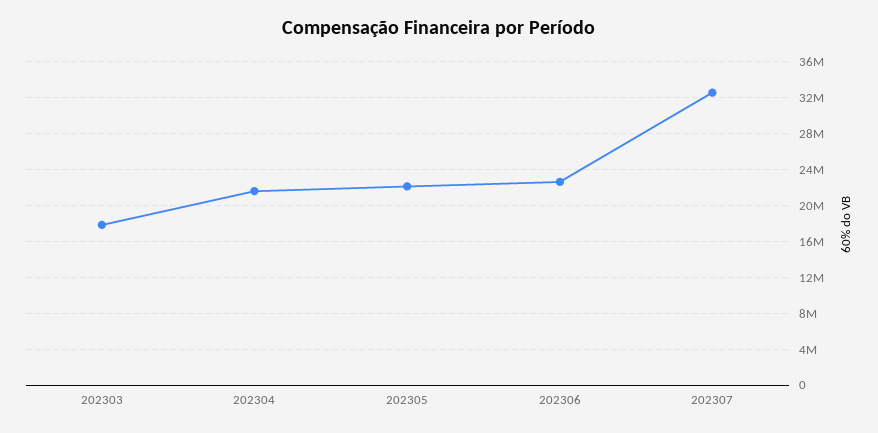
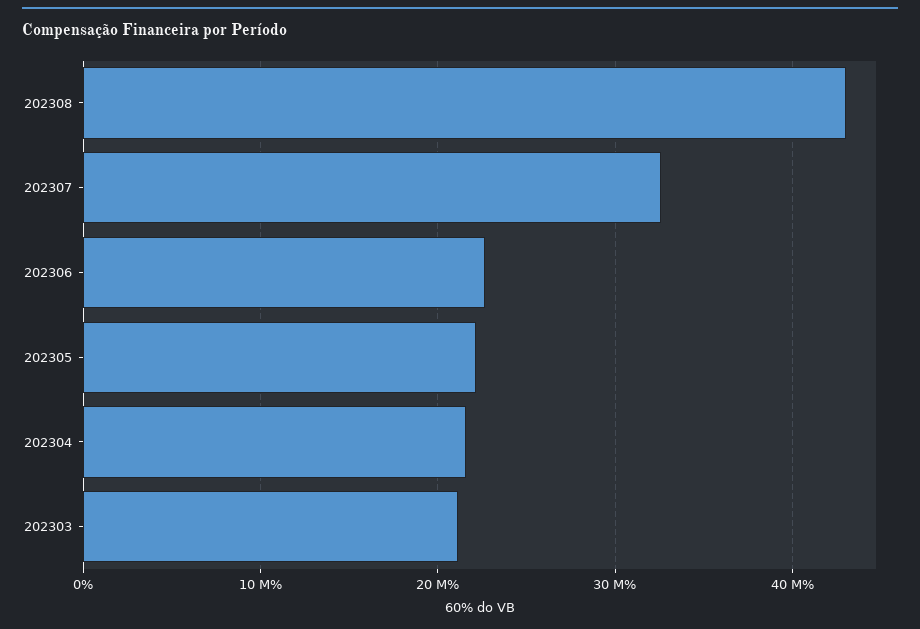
202303: 18000000 -> 21000000
202308: none -> 43000000

